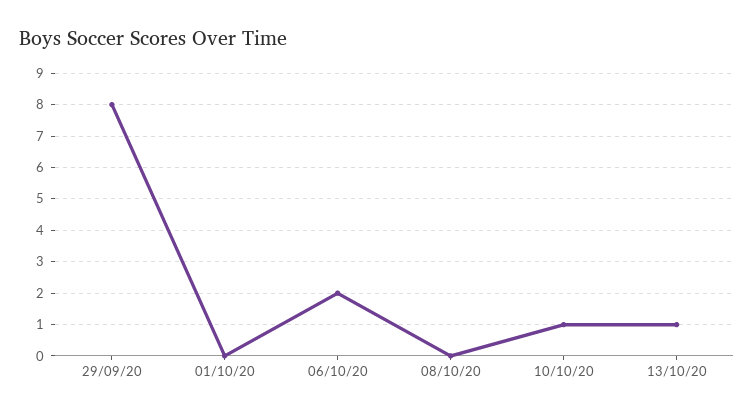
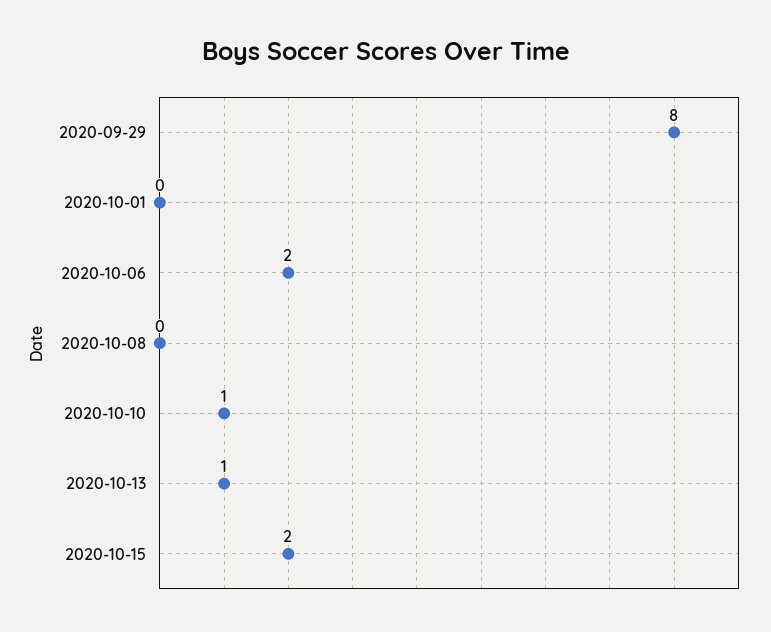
2020-10-15: none -> 2

